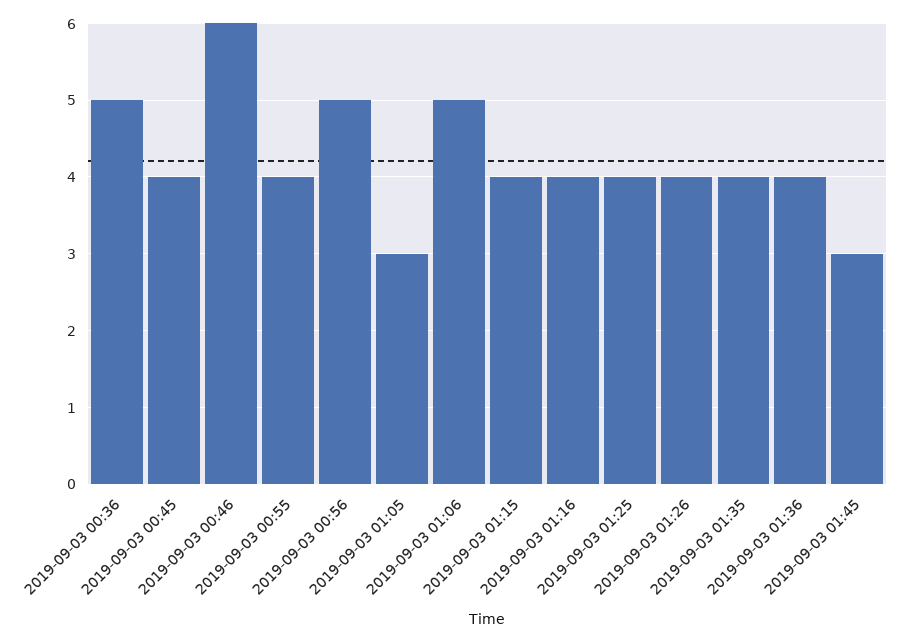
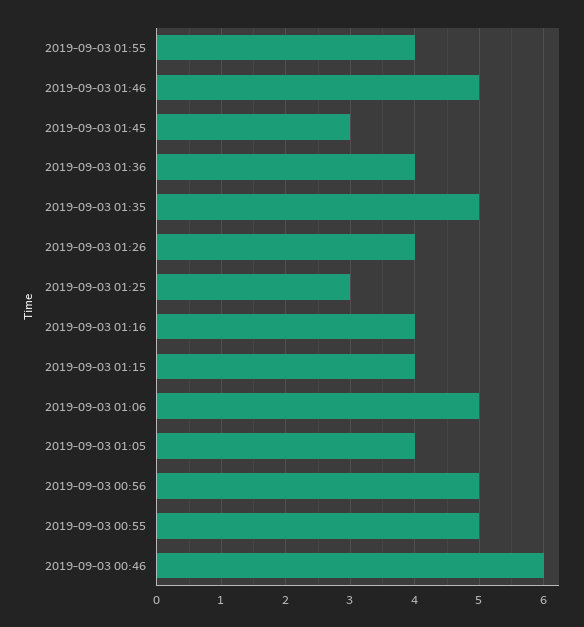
2019-09-03 00:36: 5 -> none
2019-09-03 00:45: 4 -> none
2019-09-03 00:55: 4 -> 5
2019-09-03 01:05: 3 -> 4
2019-09-03 01:25: 4 -> 3
2019-09-03 01:35: 4 -> 5
2019-09-03 01:55: none -> 4
2019-09-03 01:46: none -> 5

